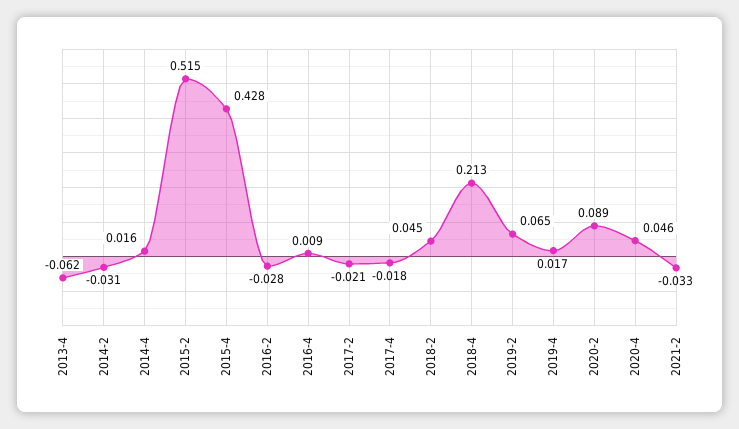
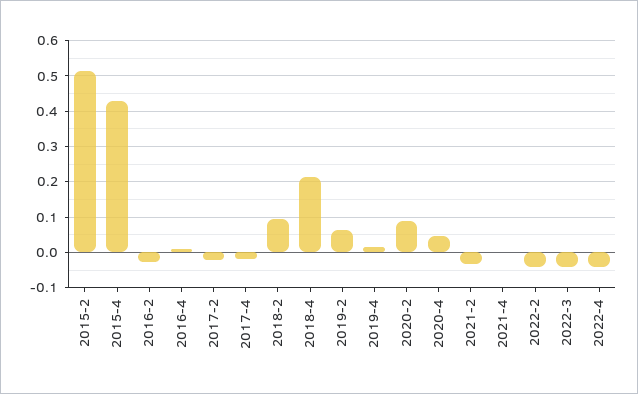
2013-4: -0.062 -> none
2014-2: -0.031 -> none
2014-4: 0.016 -> none
2018-2: 0.045 -> 0.1
2021-4: none -> 0
2022-2: none -> -0.04
2022-3: none -> -0.04
2022-4: none -> -0.04

